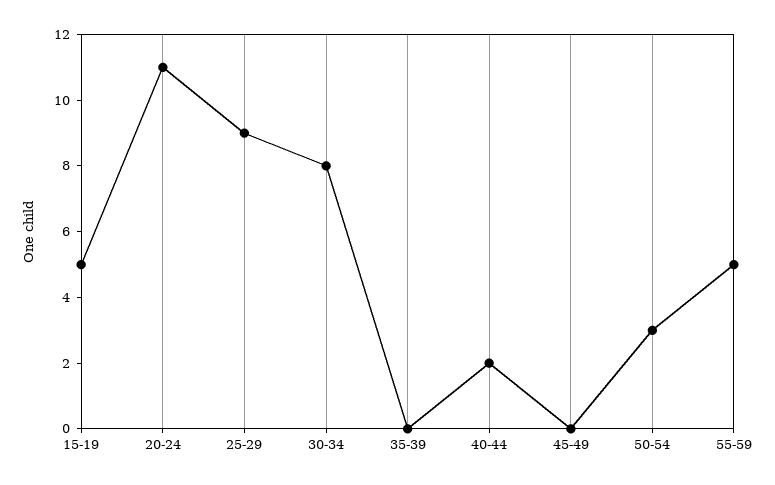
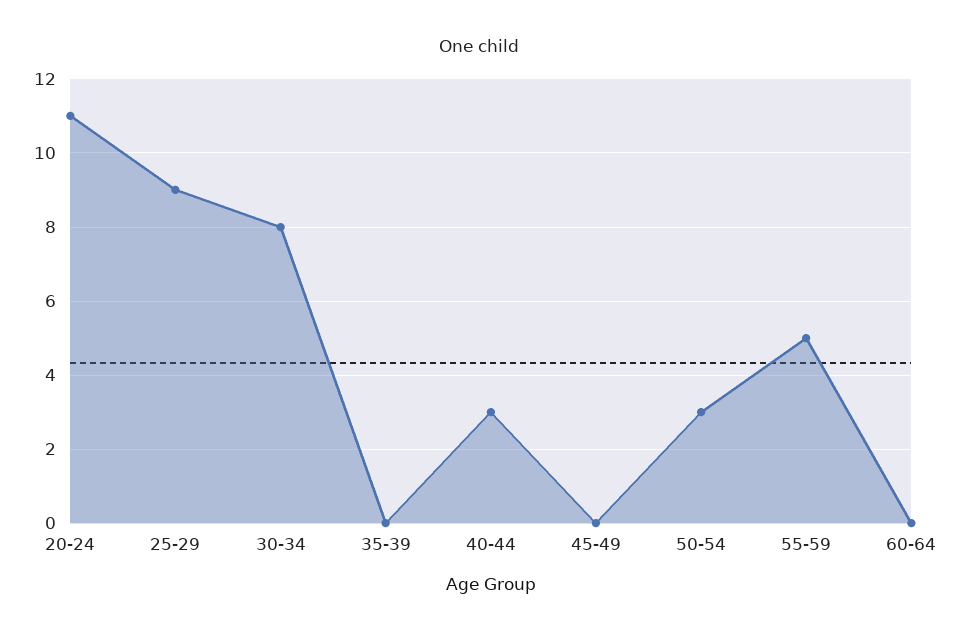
15-19: 5 -> none
40-44: 2 -> 3
60-64: none -> 0

